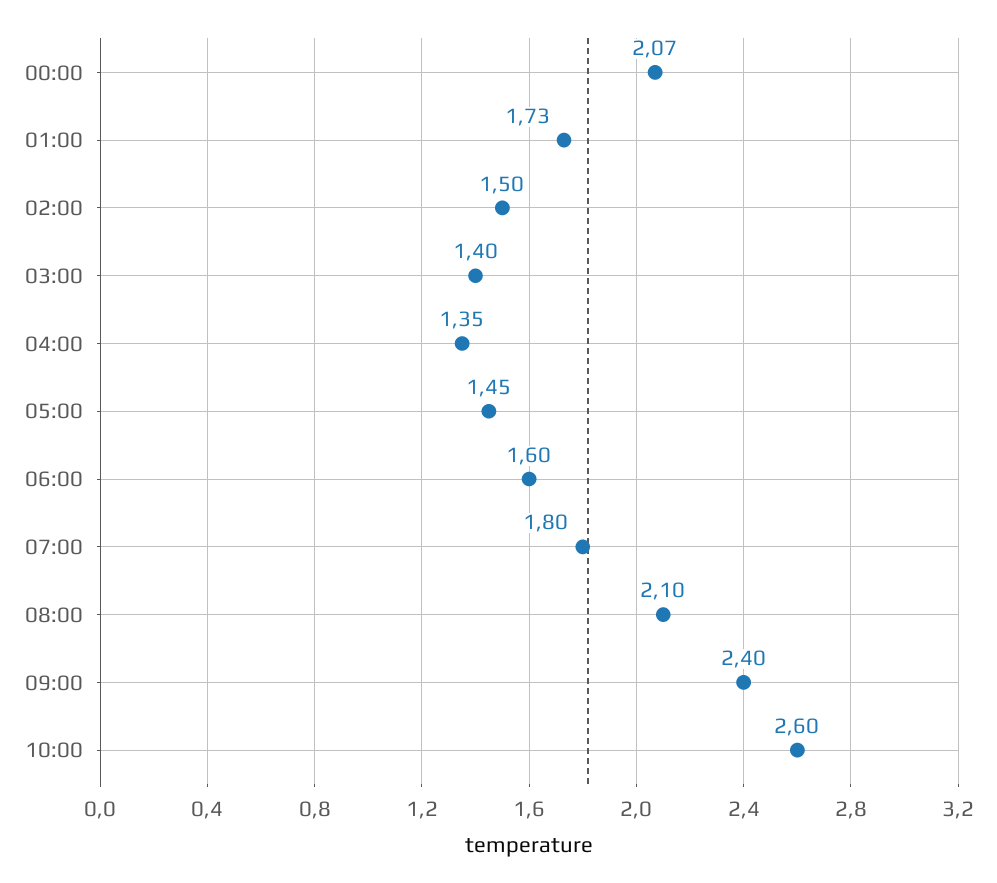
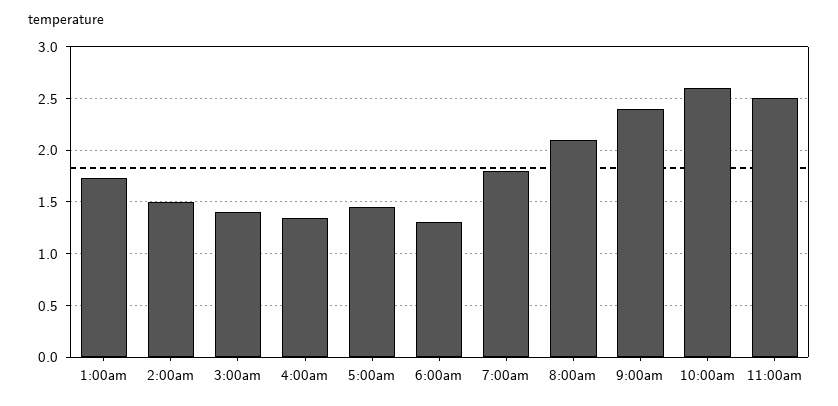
00:00: 2.07 -> none
06:00: 1.6 -> 1.3
11:00am: none -> 2.5

